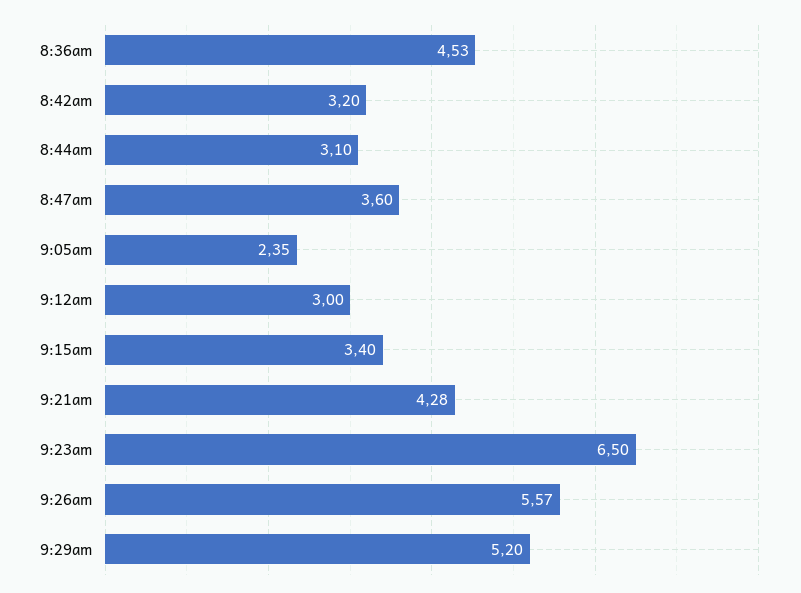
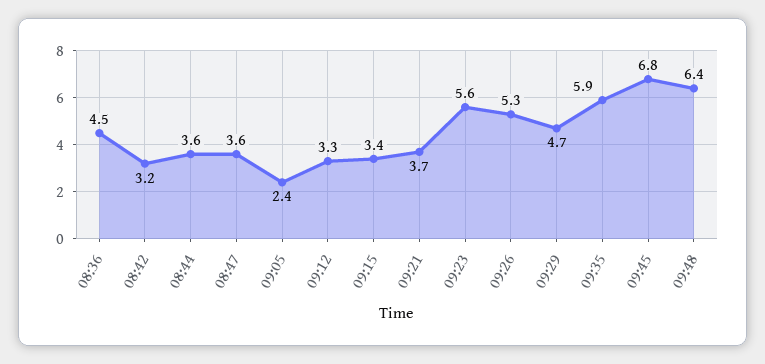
8:44am: 3.1 -> 3.6
9:12am: 3 -> 3.3
9:21am: 4.28 -> 3.7
9:23am: 6.5 -> 5.6
9:26am: 5.57 -> 5.3
9:29am: 5.2 -> 4.7
09:35: none -> 5.9
09:45: none -> 6.8
09:48: none -> 6.4

